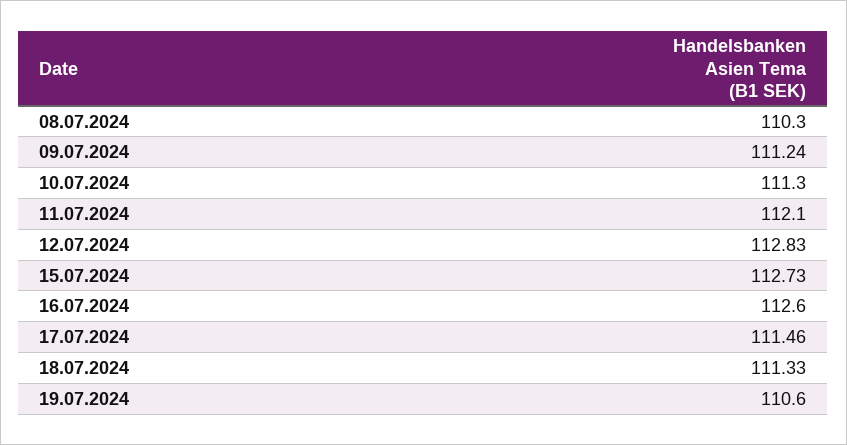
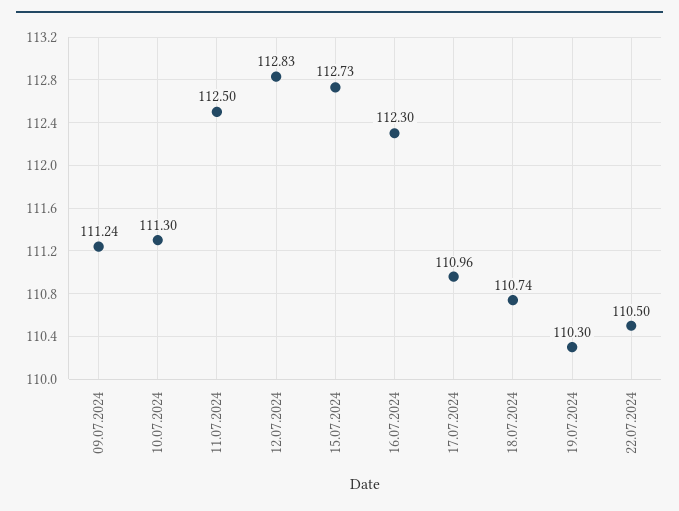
08.07.2024: 110.3 -> none
11.07.2024: 112.1 -> 112.5
16.07.2024: 112.6 -> 112.3
17.07.2024: 111.46 -> 110.96
18.07.2024: 111.33 -> 110.74
19.07.2024: 110.6 -> 110.3
22.07.2024: none -> 110.5

